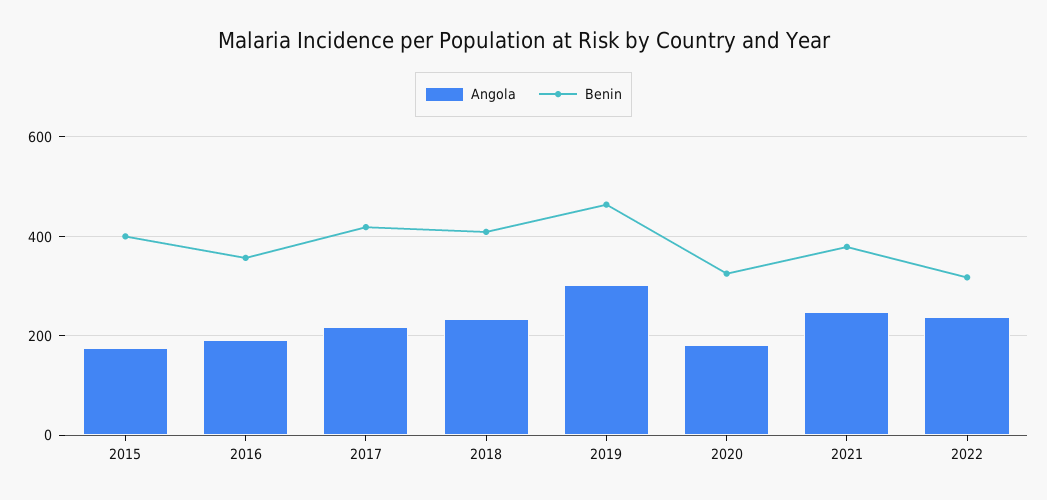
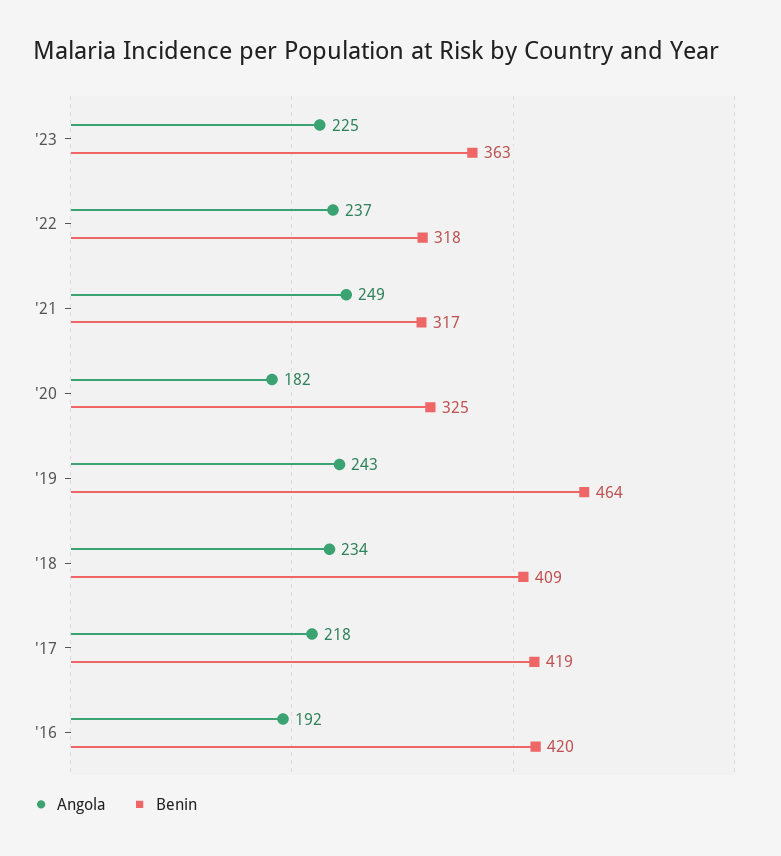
Angola, 2015: 180 -> none
Benin, 2015: 400 -> none
Benin, 2016: 360 -> 420
Angola, 2019: 300 -> 243
Benin, 2021: 380 -> 317
Angola, '23: none -> 225
Benin, '23: none -> 363

